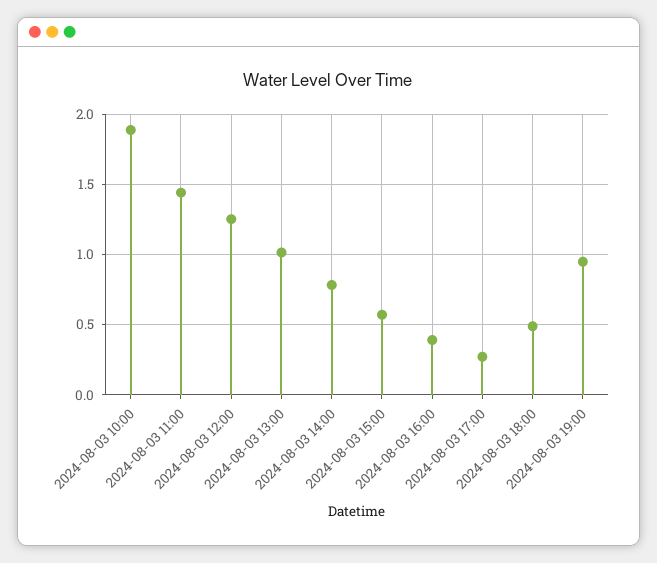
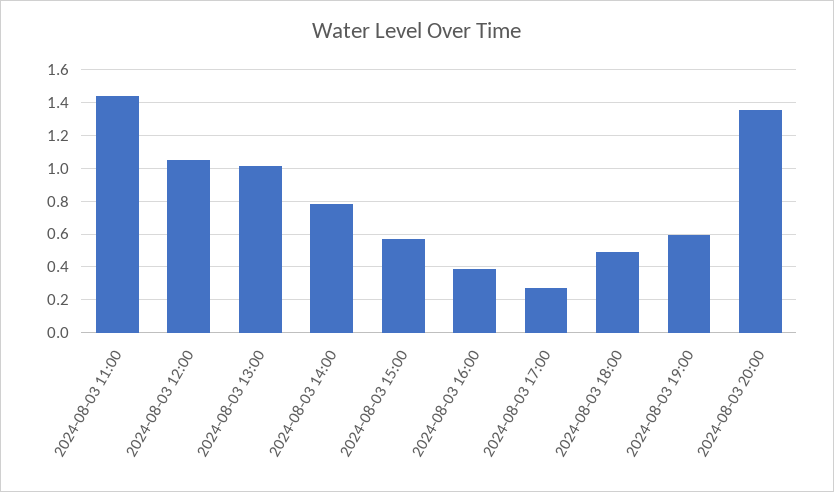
2024-08-03 10:00: 1.9 -> none
2024-08-03 12:00: 1.25 -> 1.05
2024-08-03 19:00: 0.95 -> 0.6
2024-08-03 20:00: none -> 1.35

